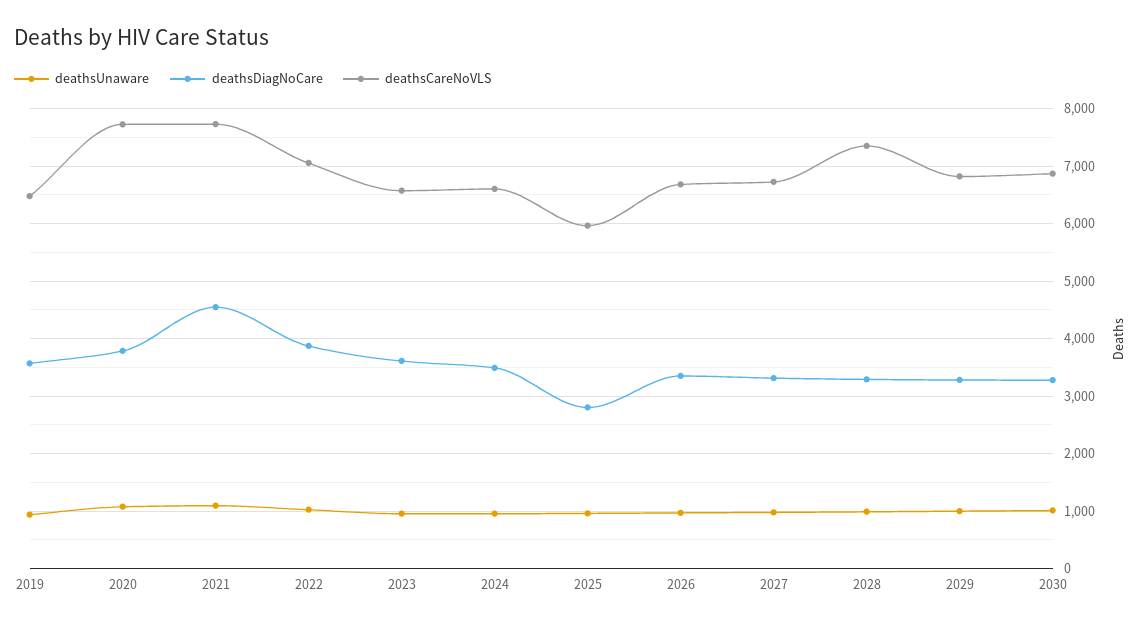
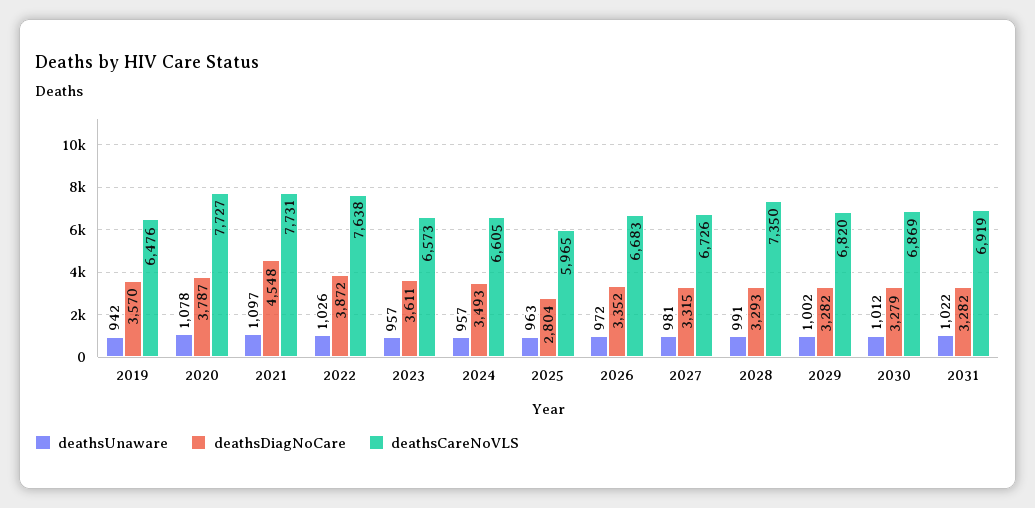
deathsCareNoVLS, 2022: 7000 -> 7638
deathsUnaware, 2031: none -> 1022
deathsDiagNoCare, 2031: none -> 3282
deathsCareNoVLS, 2031: none -> 6919

